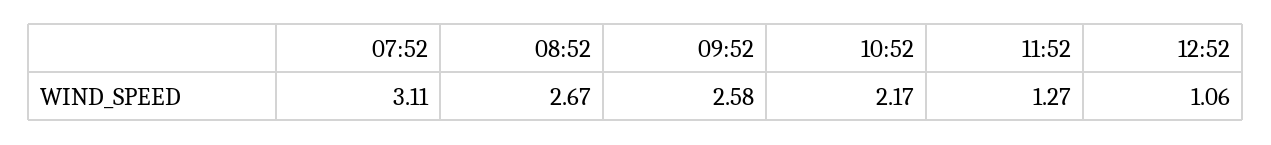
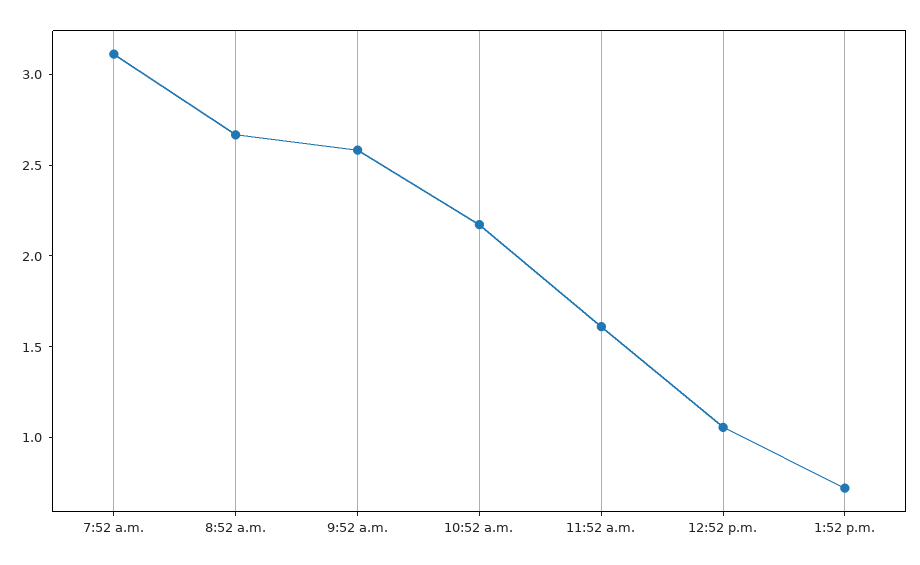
11:52: 1.27 -> 1.6
1:52 p.m.: none -> 0.7

